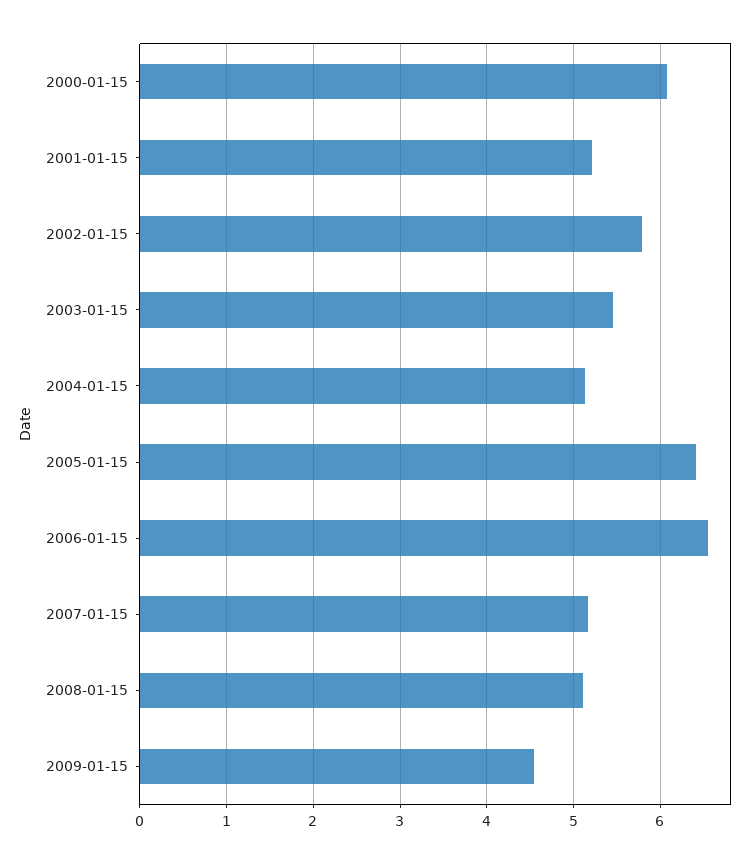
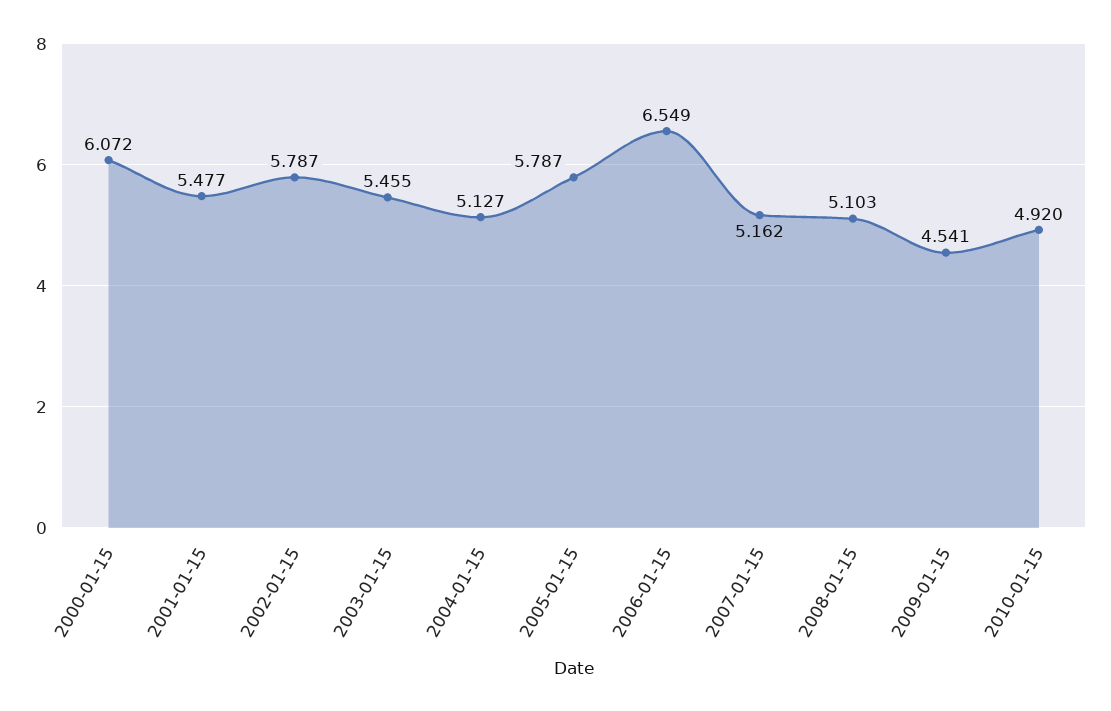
2001-01-15: 5.2 -> 5.477
2005-01-15: 6.4 -> 5.787
2010-01-15: none -> 4.92

